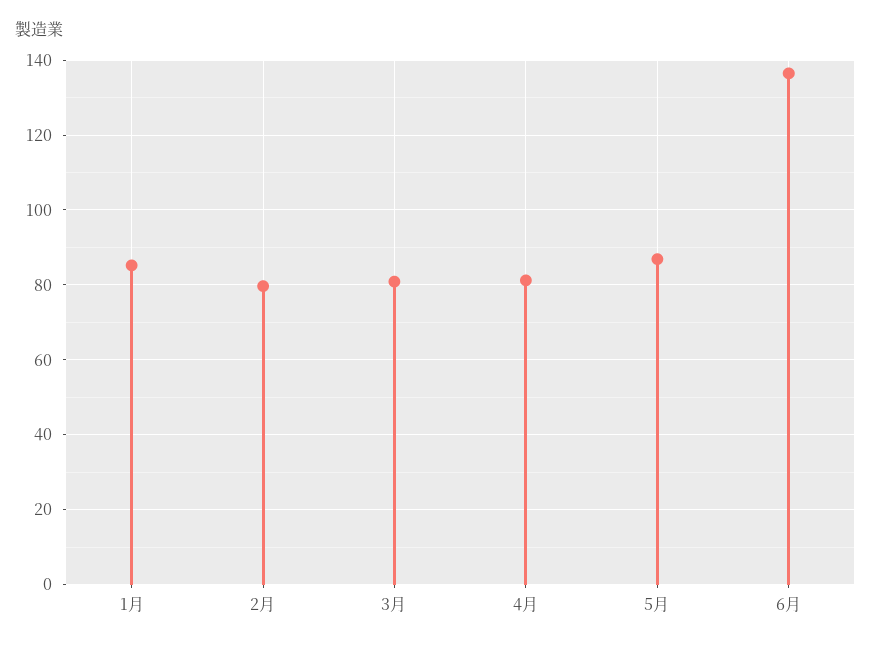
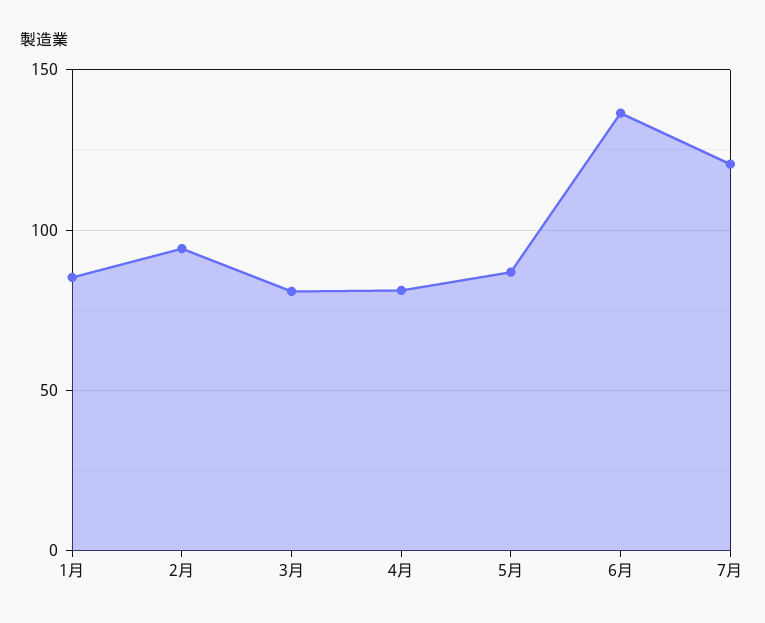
2月: 80 -> 95
7月: none -> 120

